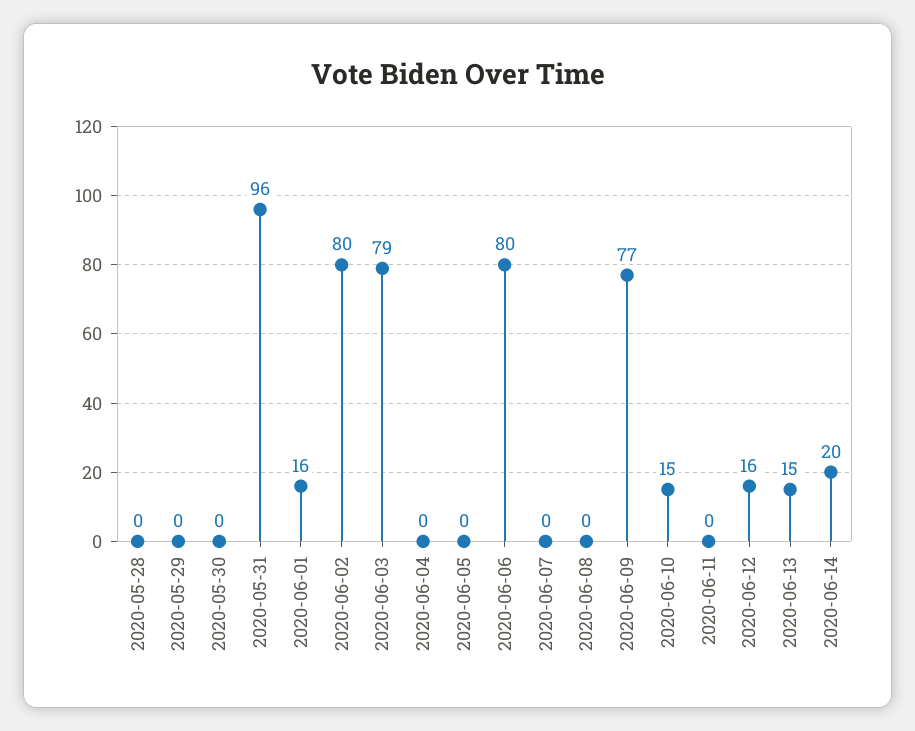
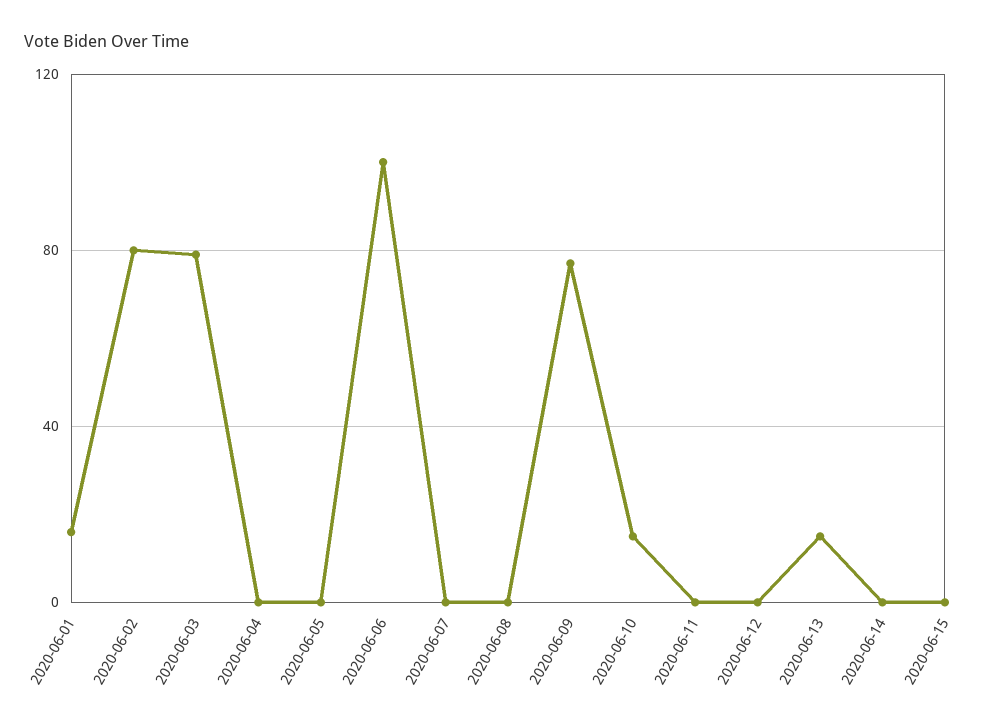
2020-05-28: 0 -> none
2020-05-29: 0 -> none
2020-05-30: 0 -> none
2020-05-31: 96 -> none
2020-06-06: 80 -> 100
2020-06-12: 16 -> 0
2020-06-14: 20 -> 0
2020-06-15: none -> 0

